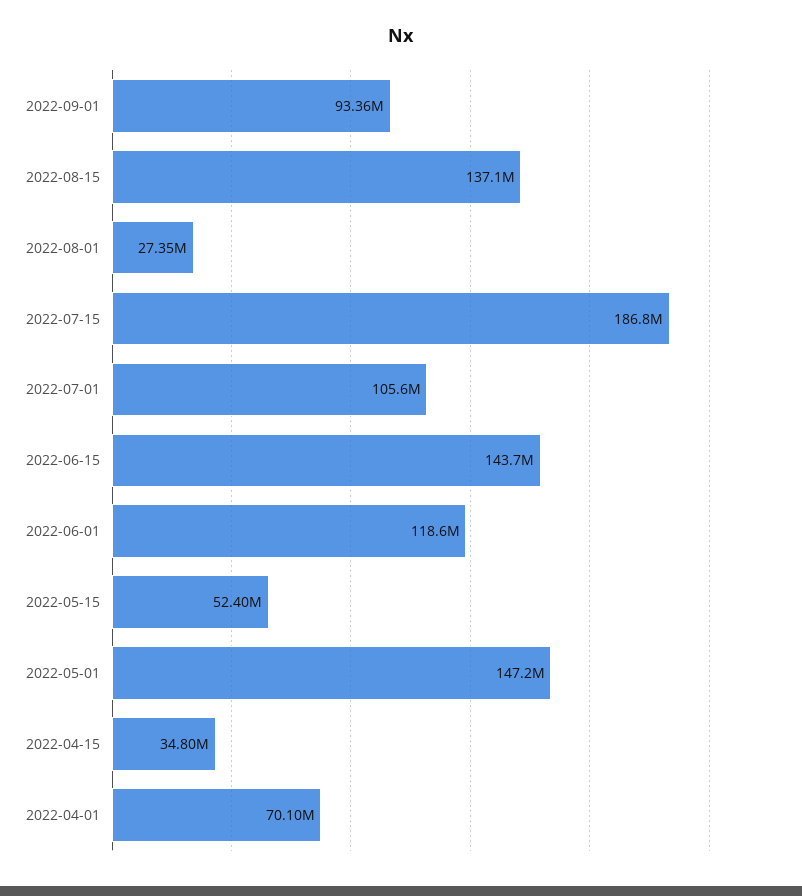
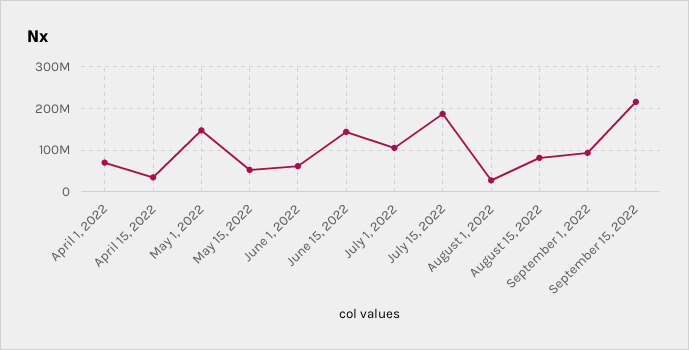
2022-08-15: 137100000 -> 80000000
2022-06-01: 118600000 -> 60000000
September 15, 2022: none -> 220000000

